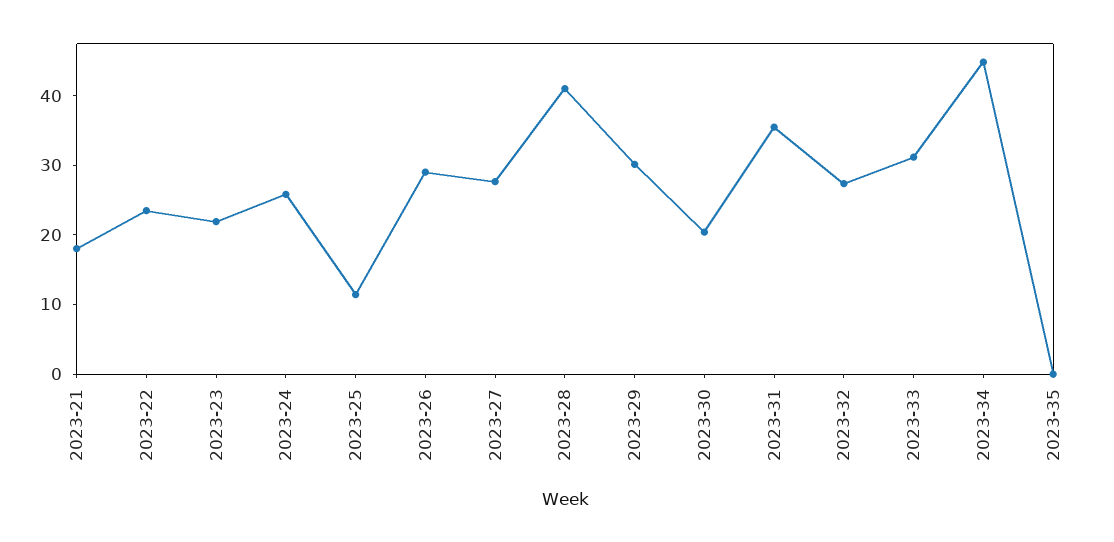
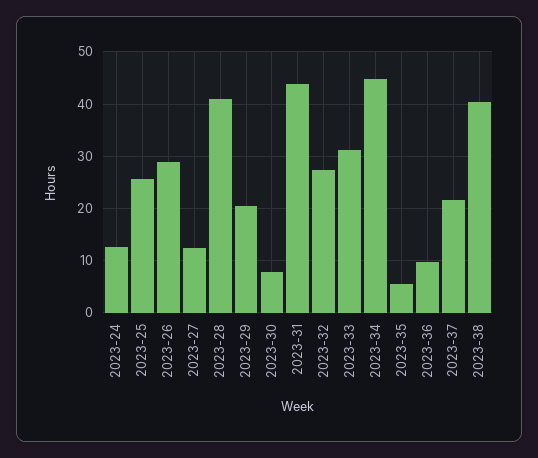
2023-21: 18 -> none
2023-22: 24 -> none
2023-23: 22 -> none
2023-24: 26 -> 12
2023-25: 12 -> 26
2023-27: 28 -> 12
2023-29: 30 -> 20
2023-30: 20 -> 8
2023-31: 36 -> 44
2023-35: 0 -> 6
2023-36: none -> 10
2023-37: none -> 22
2023-38: none -> 40

